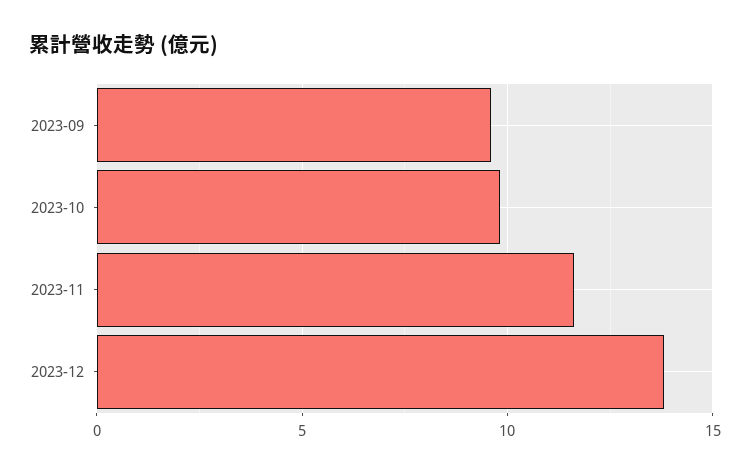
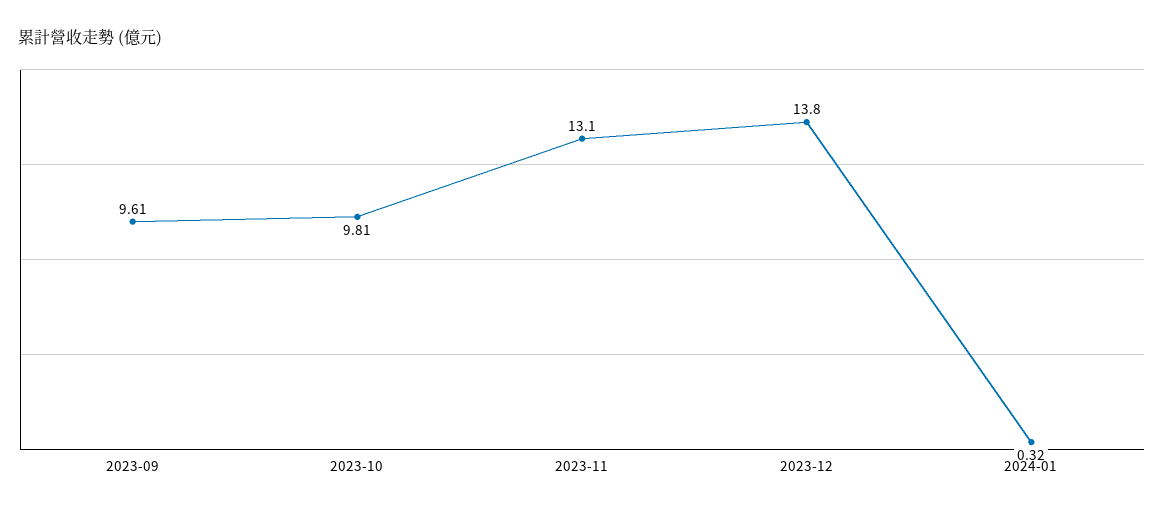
2023-11: 11.5 -> 13.1
2024-01: none -> 0.32

